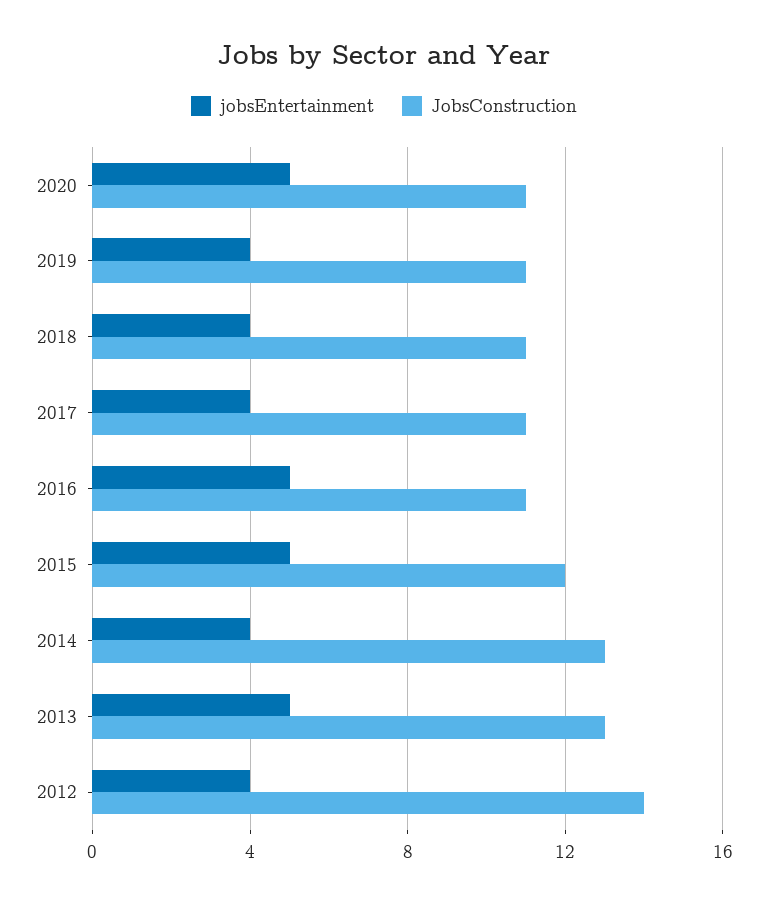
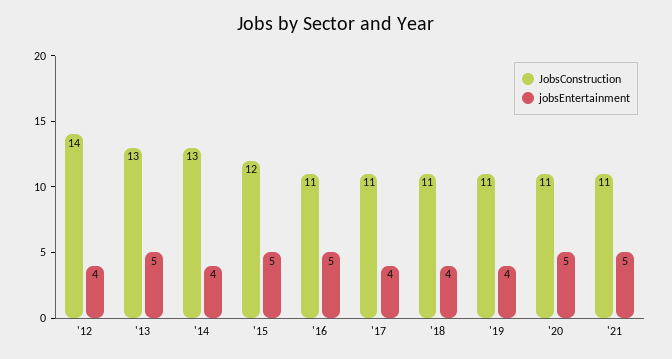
JobsConstruction, '21: none -> 11
jobsEntertainment, '21: none -> 5

